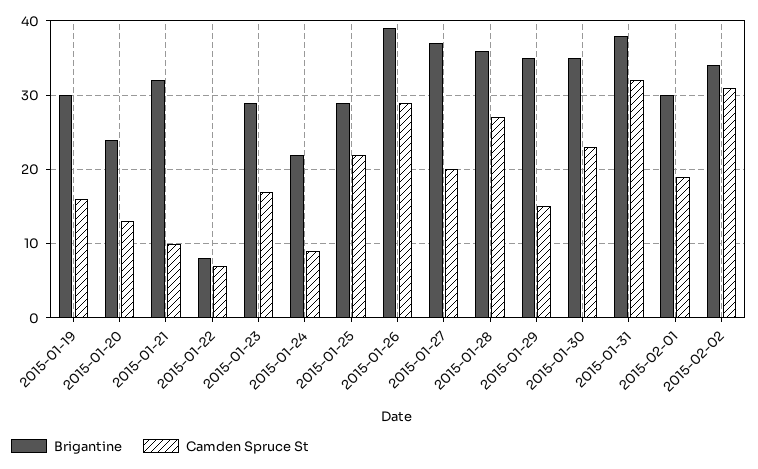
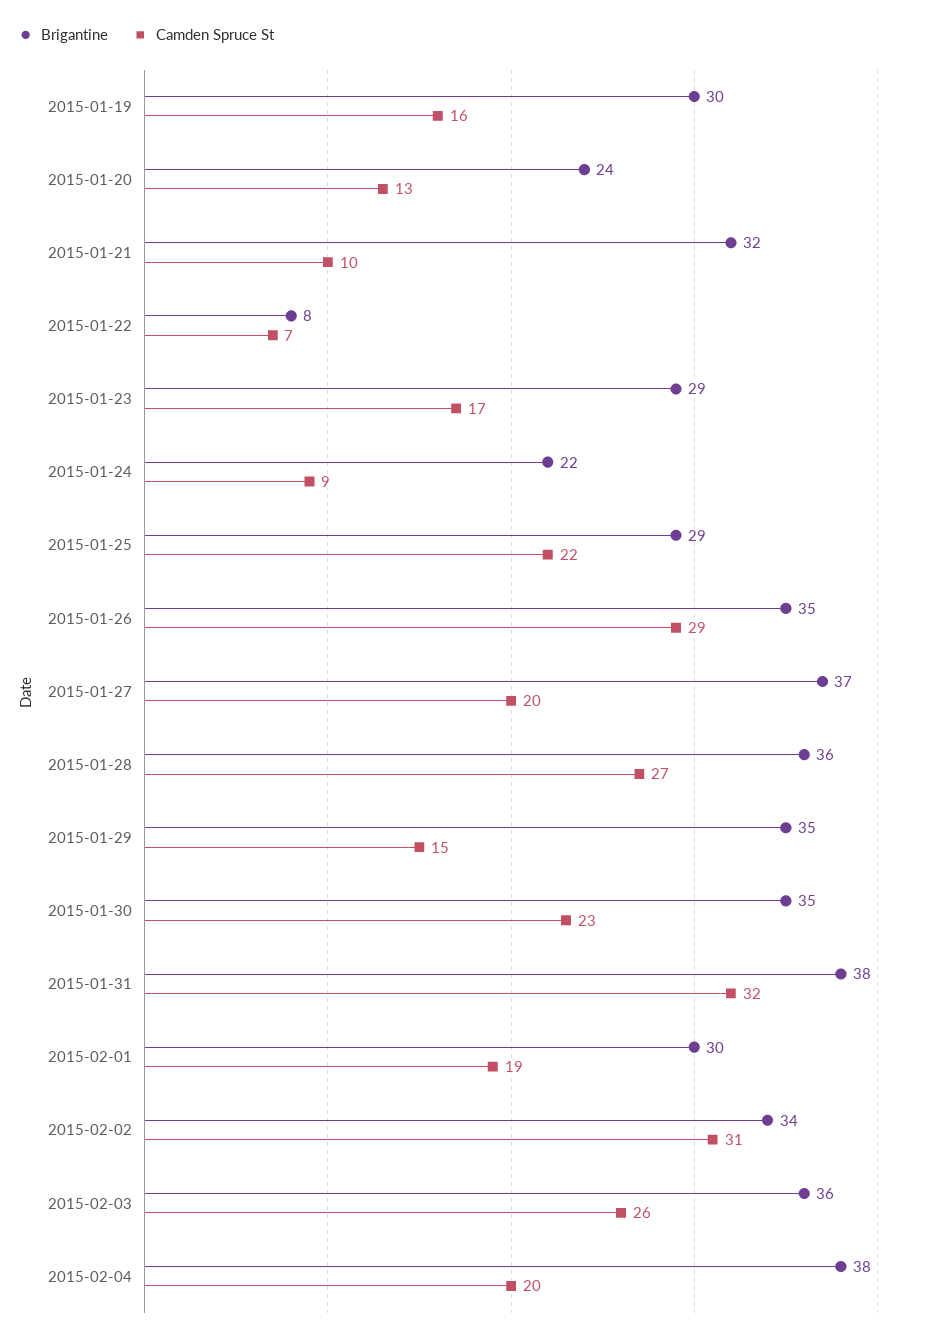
Brigantine, 2015-01-26: 39 -> 35
Brigantine, 2015-02-03: none -> 36
Camden Spruce St, 2015-02-03: none -> 26
Brigantine, 2015-02-04: none -> 38
Camden Spruce St, 2015-02-04: none -> 20

